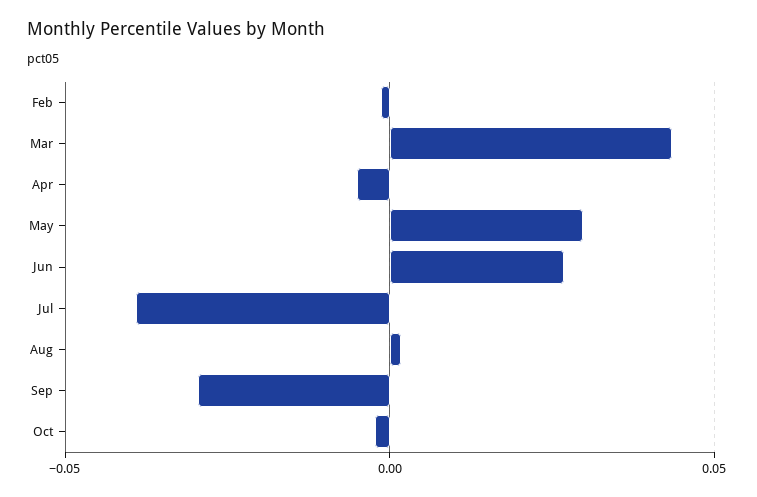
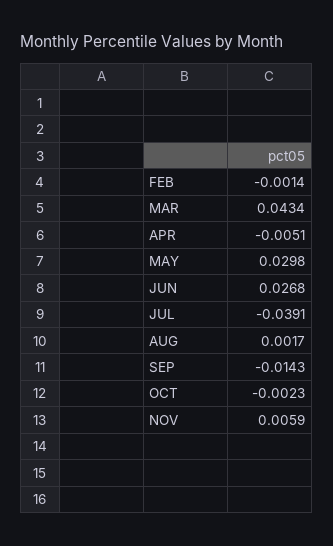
Sep: -0.03 -> -0.0143
NOV: none -> 0.0059

